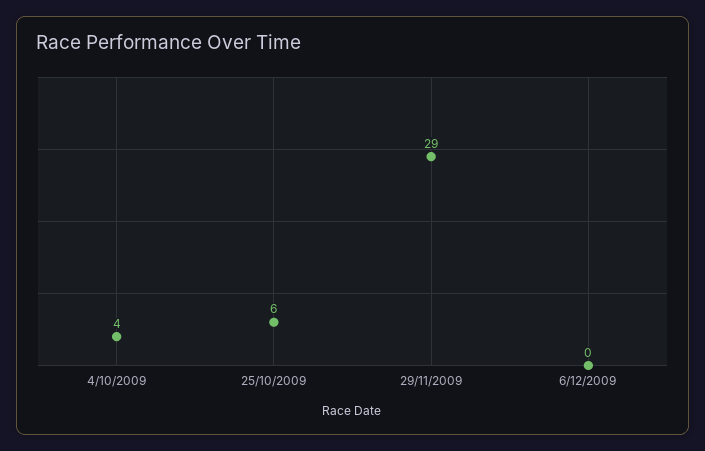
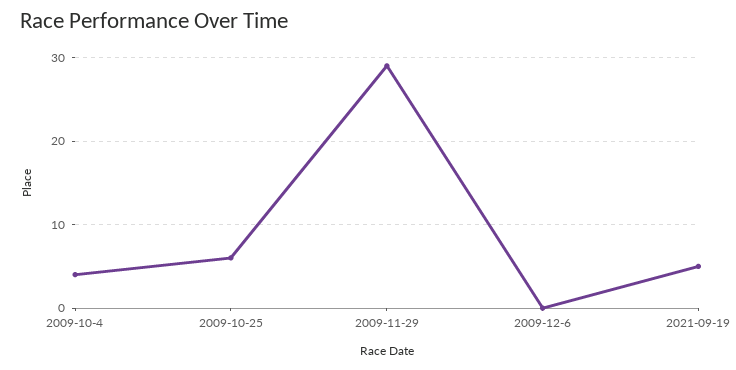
2021-09-19: none -> 5

